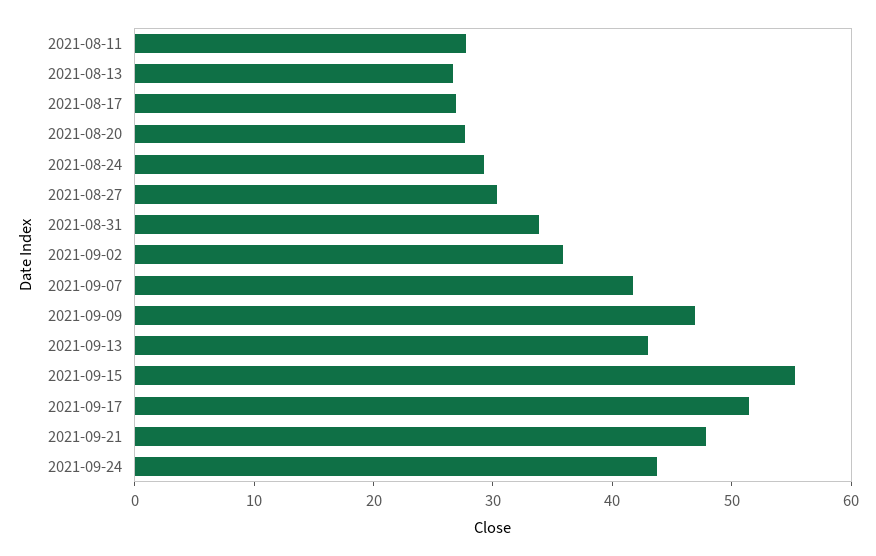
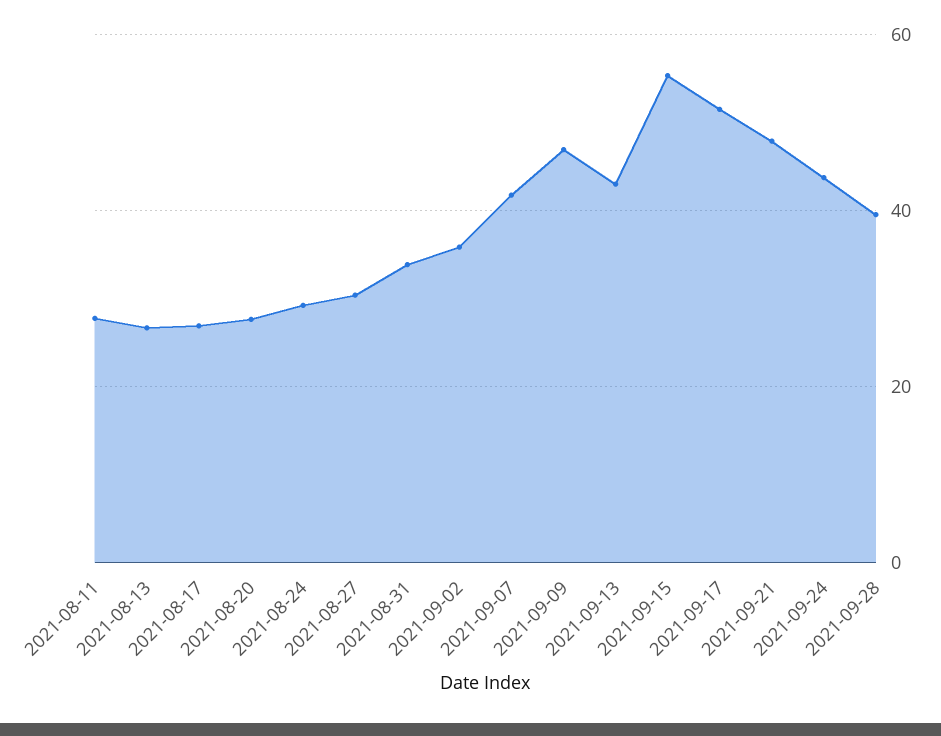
2021-09-28: none -> 40

